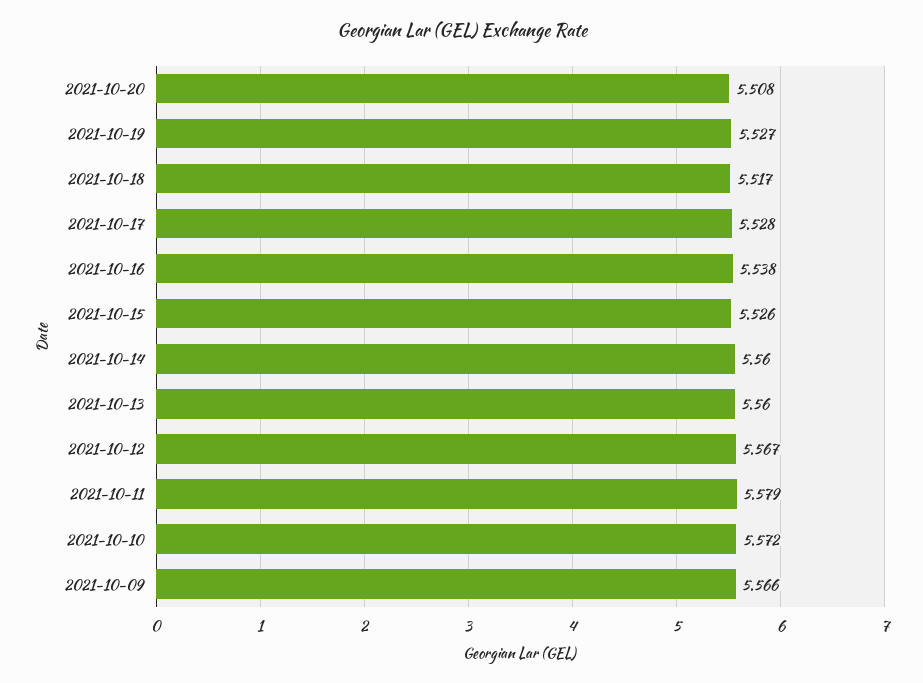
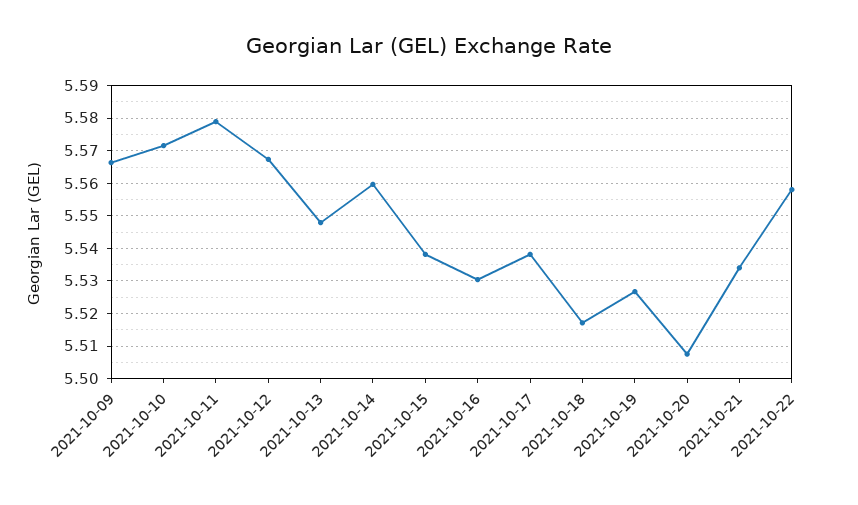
2021-10-17: 5.528 -> 5.538
2021-10-16: 5.538 -> 5.53
2021-10-15: 5.526 -> 5.538
2021-10-13: 5.56 -> 5.548
2021-10-21: none -> 5.534
2021-10-22: none -> 5.558

